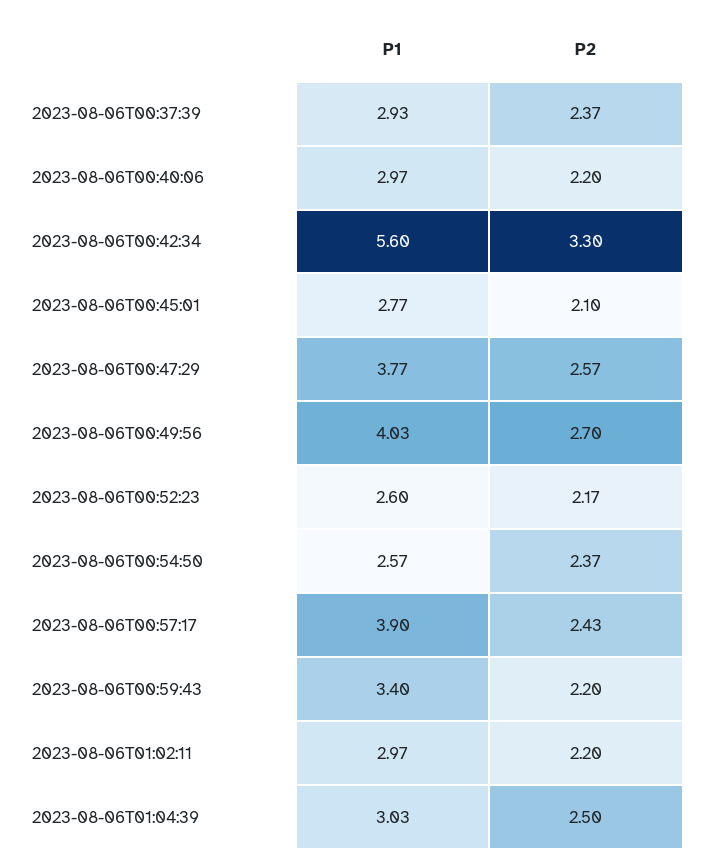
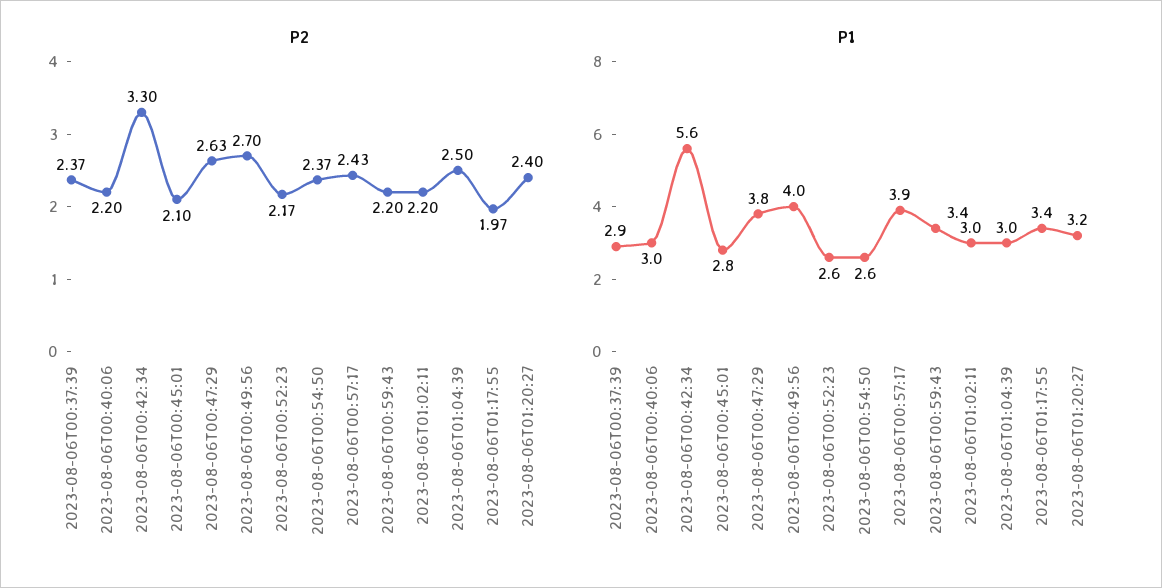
P2, 2023-08-06T00:47:29: 2.57 -> 2.63
P2, 2023-08-06T01:17:55: none -> 1.97
P2, 2023-08-06T01:20:27: none -> 2.4
P1, 2023-08-06T01:17:55: none -> 3.4
P1, 2023-08-06T01:20:27: none -> 3.2

